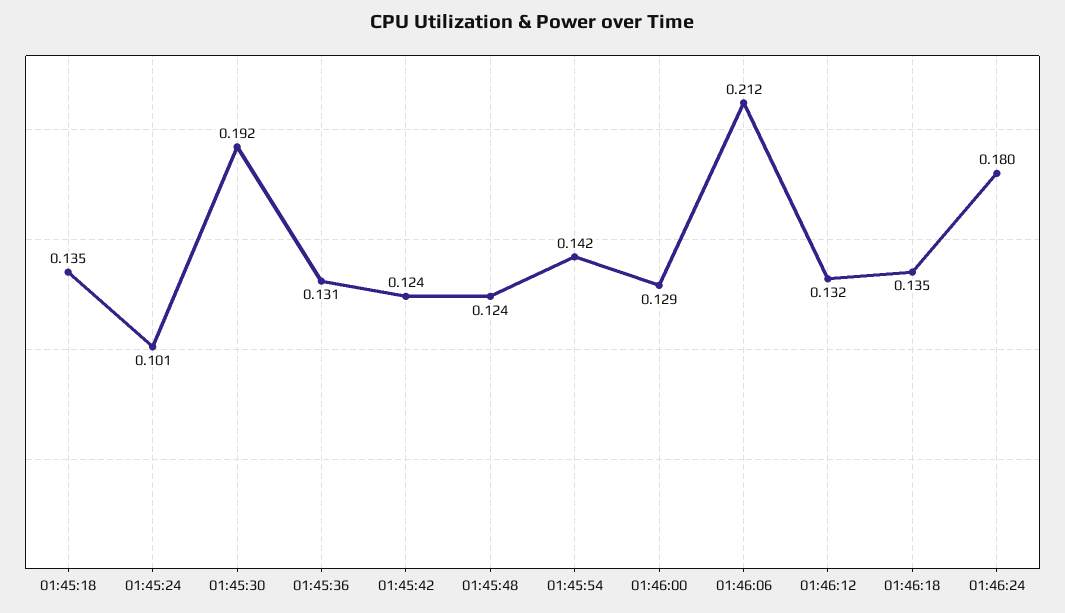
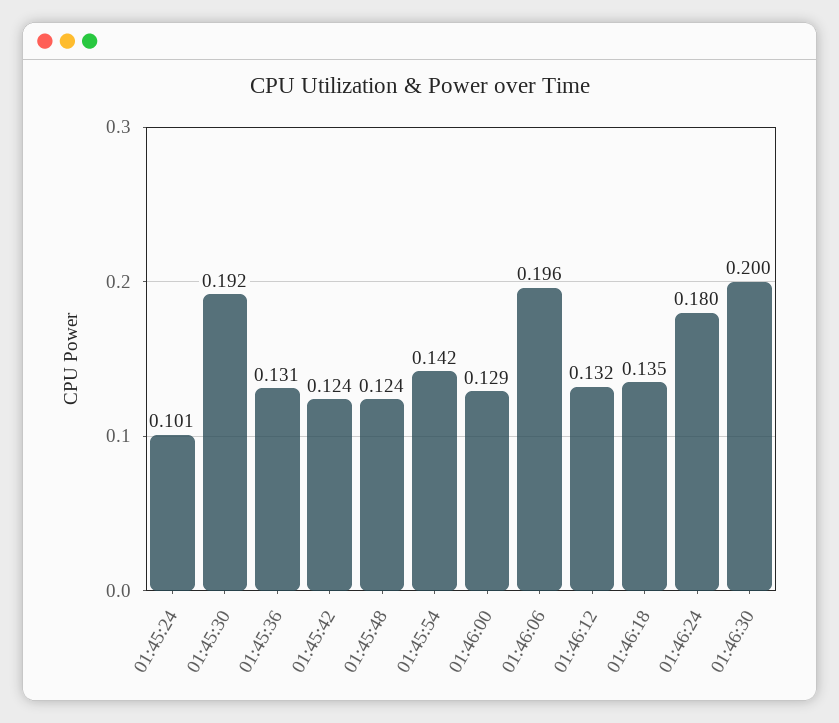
01:45:18: 0.135 -> none
01:46:06: 0.212 -> 0.196
01:46:30: none -> 0.2

